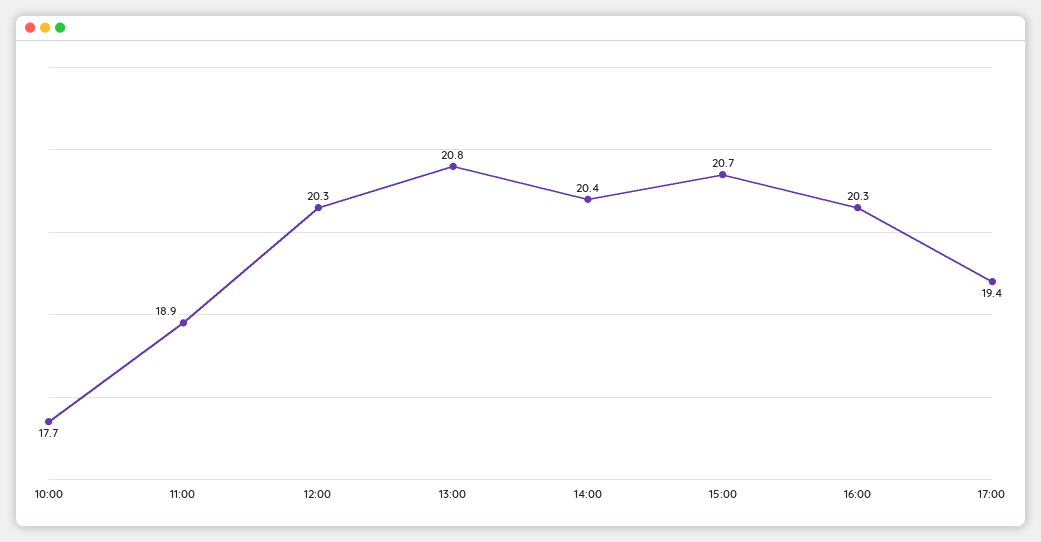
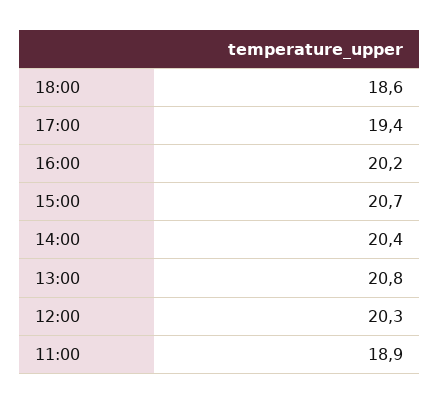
10:00: 17.7 -> none
16:00: 20.3 -> 20.2
18:00: none -> 18.6

